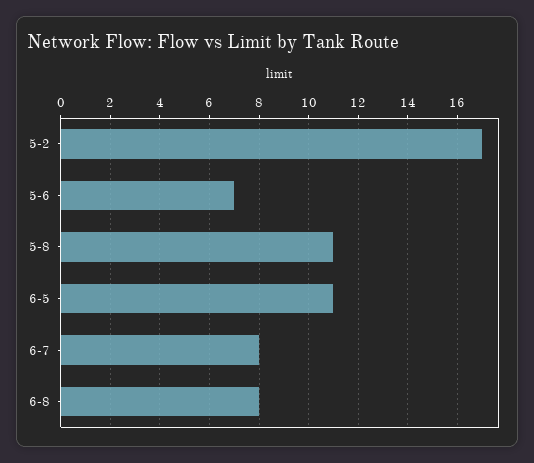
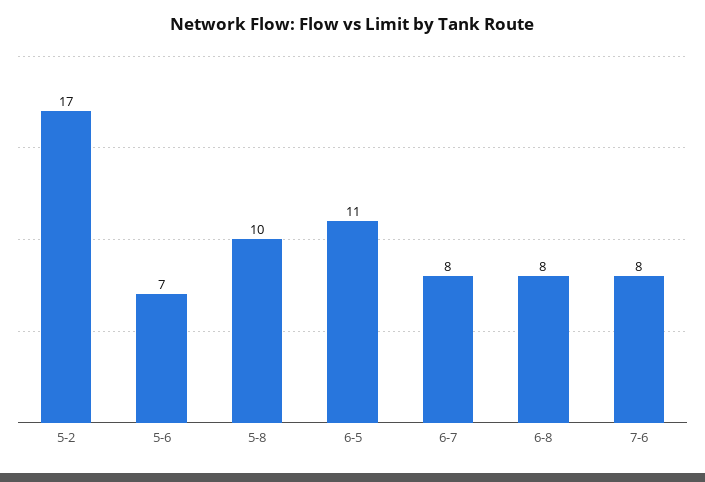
5-8: 11 -> 10
7-6: none -> 8

